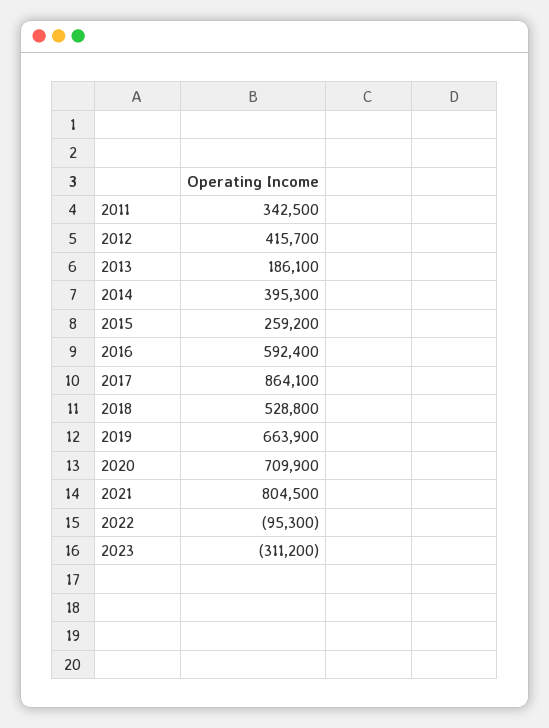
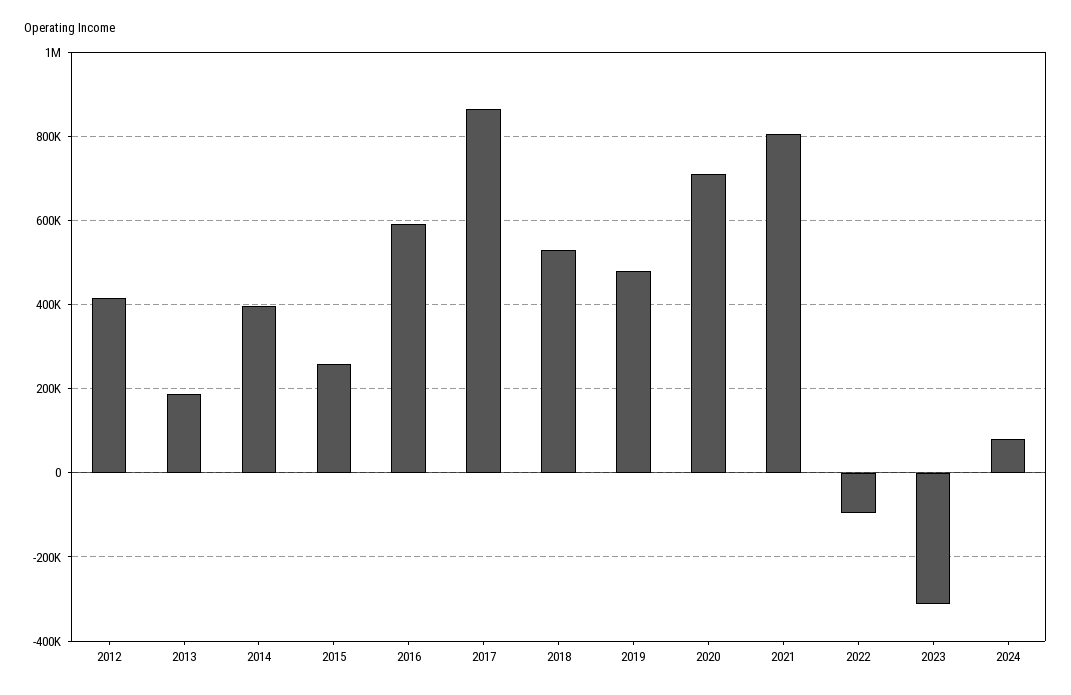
2011: 342500 -> none
2019: 663900 -> 480000
2024: none -> 80000

